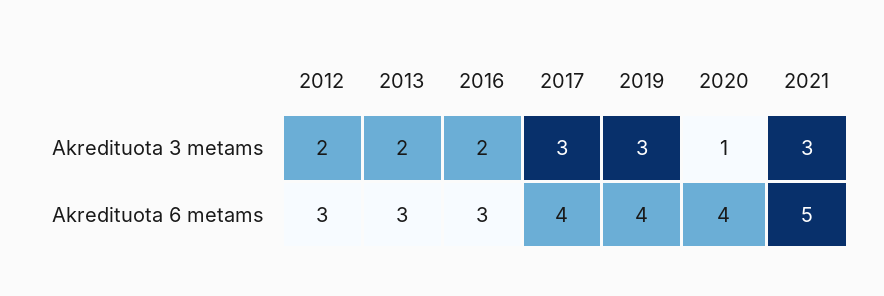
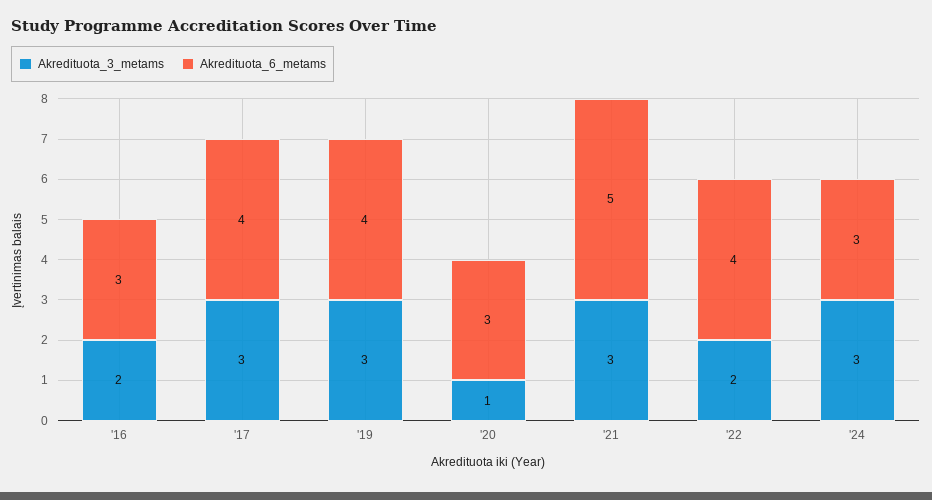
Akredituota 3 metams, 2012: 2 -> none
Akredituota 3 metams, 2013: 2 -> none
Akredituota 6 metams, 2012: 3 -> none
Akredituota 6 metams, 2013: 3 -> none
Akredituota 6 metams, 2020: 4 -> 3
Akredituota 3 metams, '22: none -> 2
Akredituota 6 metams, '22: none -> 4
Akredituota 3 metams, '24: none -> 3
Akredituota 6 metams, '24: none -> 3

